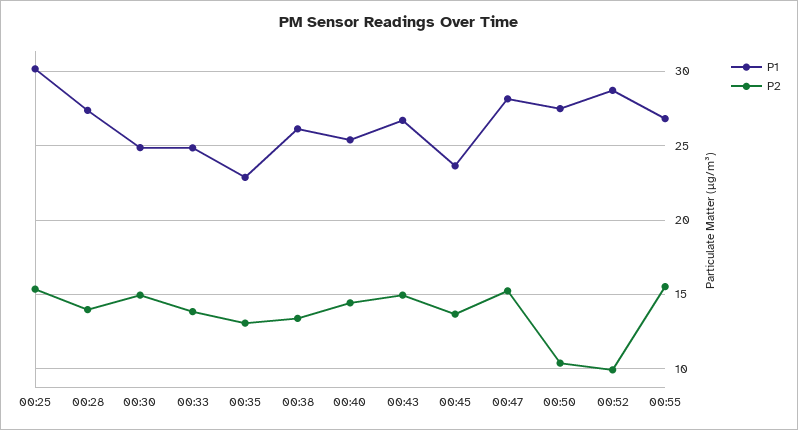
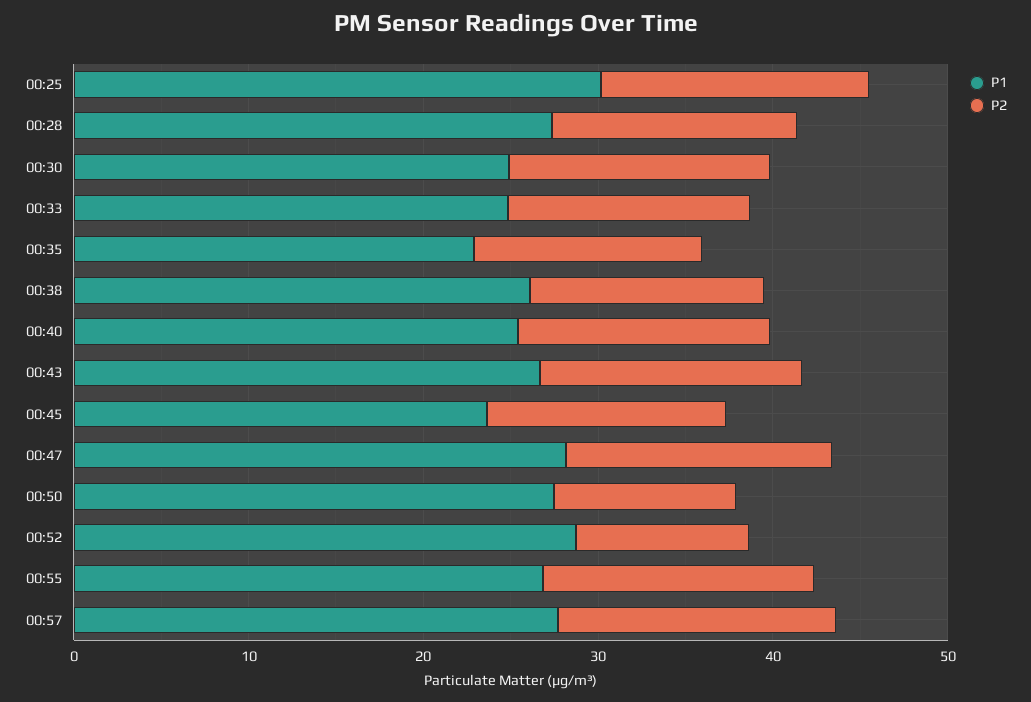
P1, 00:57: none -> 28
P2, 00:57: none -> 16

